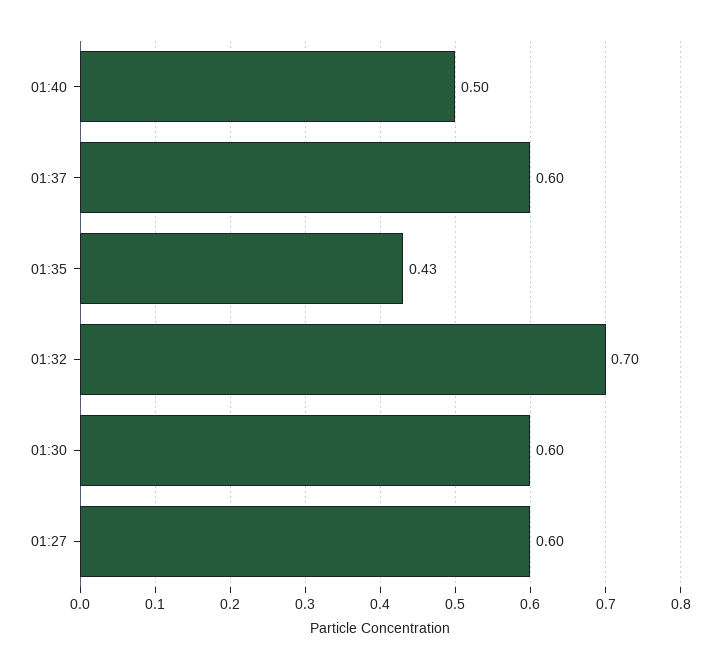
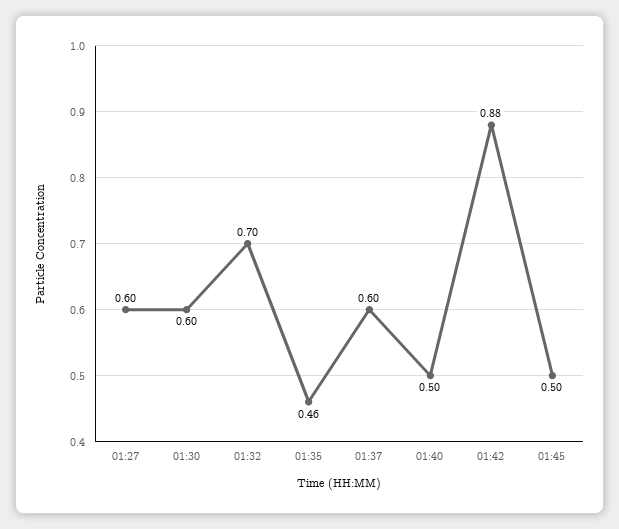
01:35: 0.43 -> 0.46
01:42: none -> 0.88
01:45: none -> 0.5

